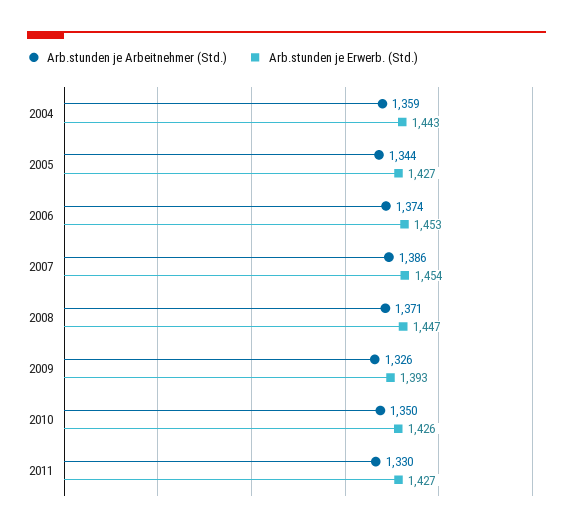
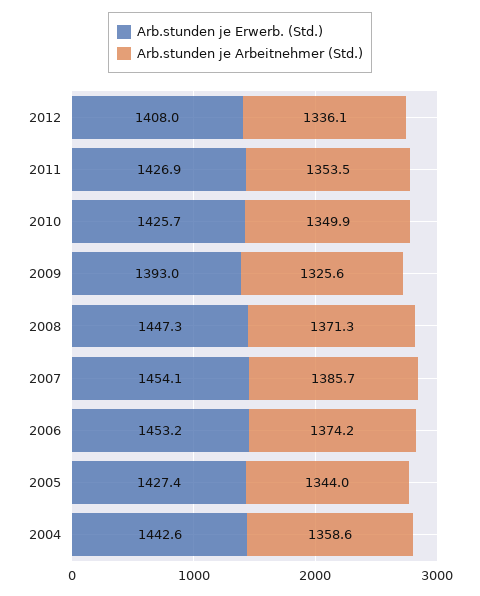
Arb.stunden je Arbeitnehmer (Std.), 2011: 1330 -> 1353.5
Arb.stunden je Erwerb. (Std.), 2012: none -> 1408
Arb.stunden je Arbeitnehmer (Std.), 2012: none -> 1336.1

